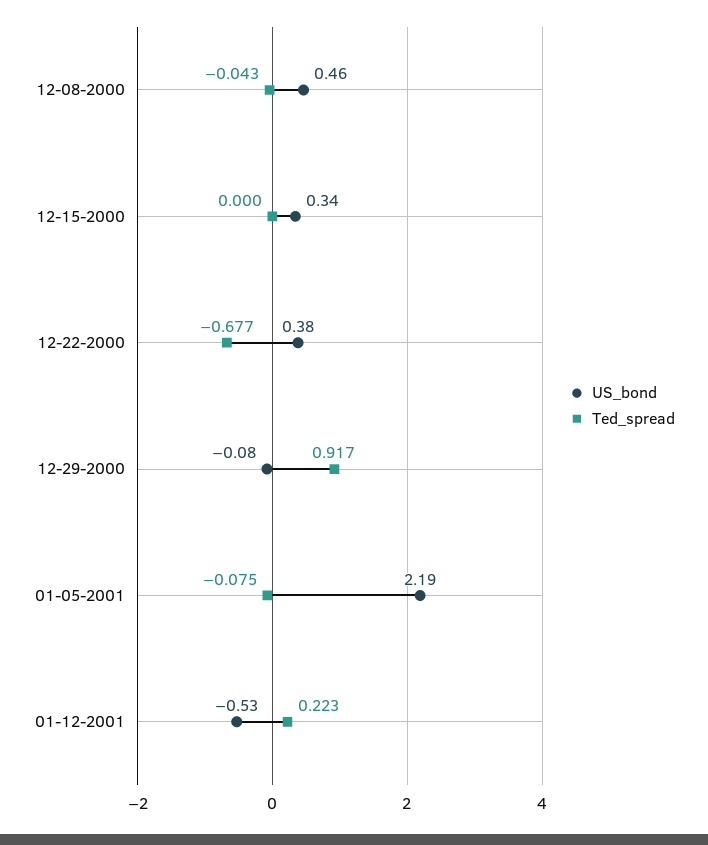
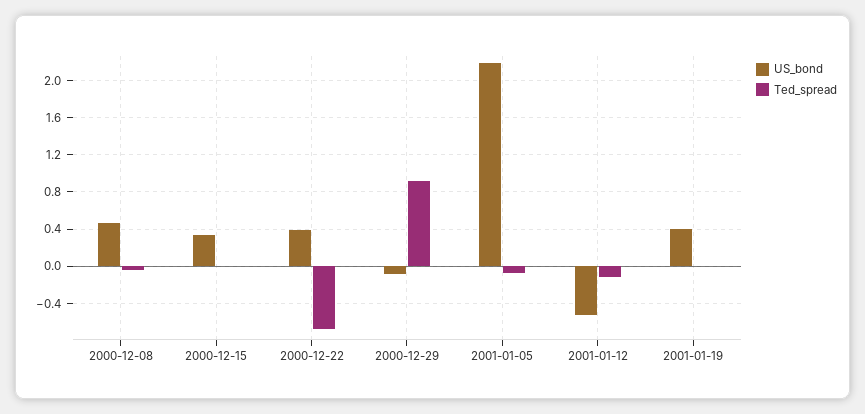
Ted_spread, 01-12-2001: 0.223 -> -0.1
US_bond, 2001-01-19: none -> 0.4
Ted_spread, 2001-01-19: none -> 0

